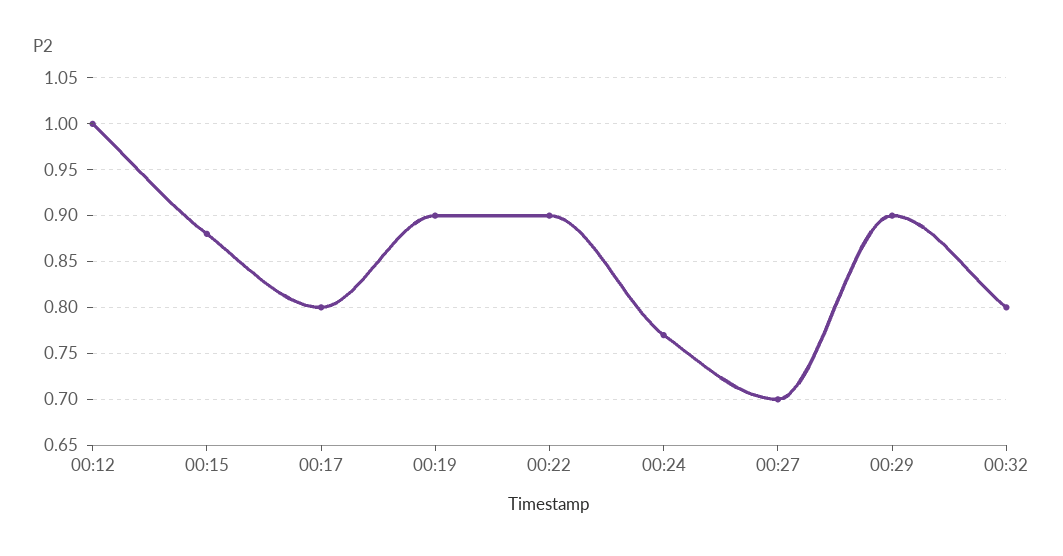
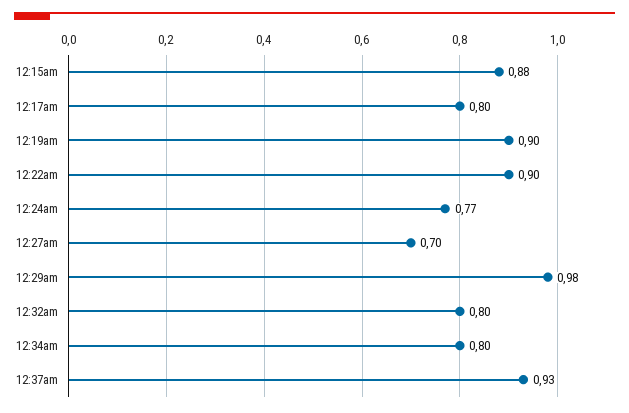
00:12: 1 -> none
00:29: 0.9 -> 0.98
12:34am: none -> 0.8
12:37am: none -> 0.93

